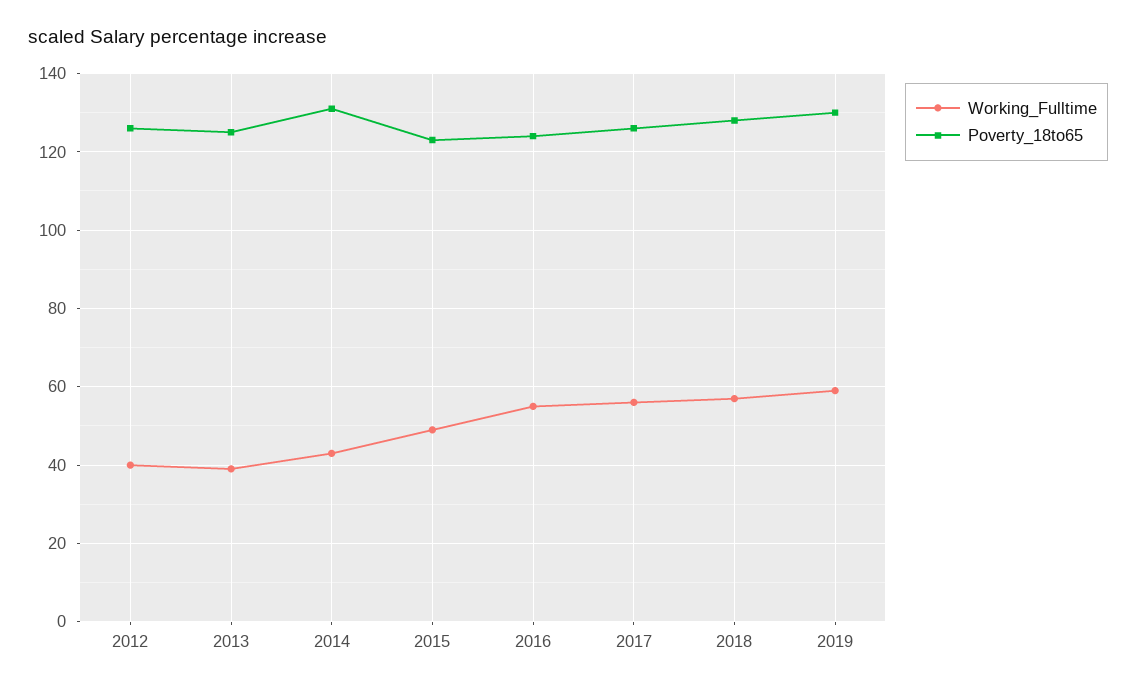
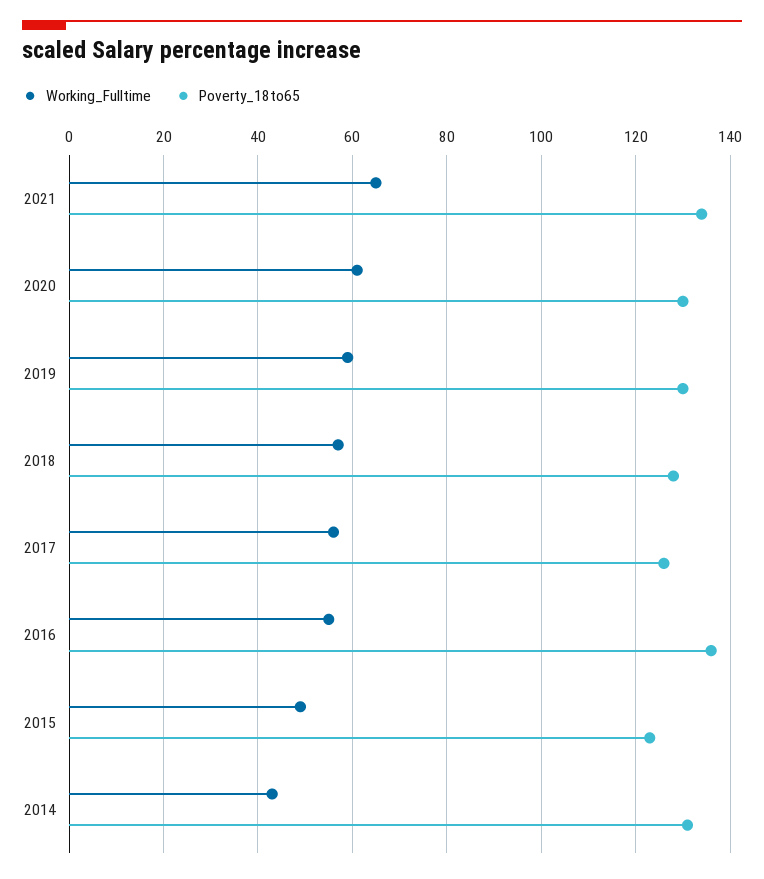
Working_Fulltime, 2012: 40 -> none
Poverty_18to65, 2012: 125 -> none
Working_Fulltime, 2013: 40 -> none
Poverty_18to65, 2013: 125 -> none
Poverty_18to65, 2016: 125 -> 135
Working_Fulltime, 2021: none -> 65
Poverty_18to65, 2021: none -> 135
Working_Fulltime, 2020: none -> 60
Poverty_18to65, 2020: none -> 130

